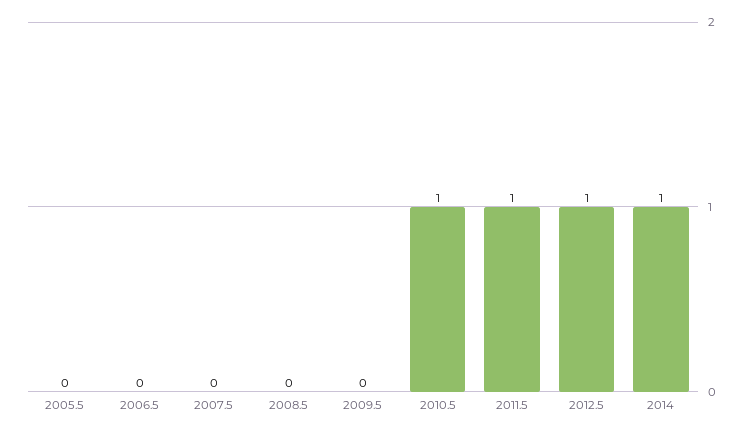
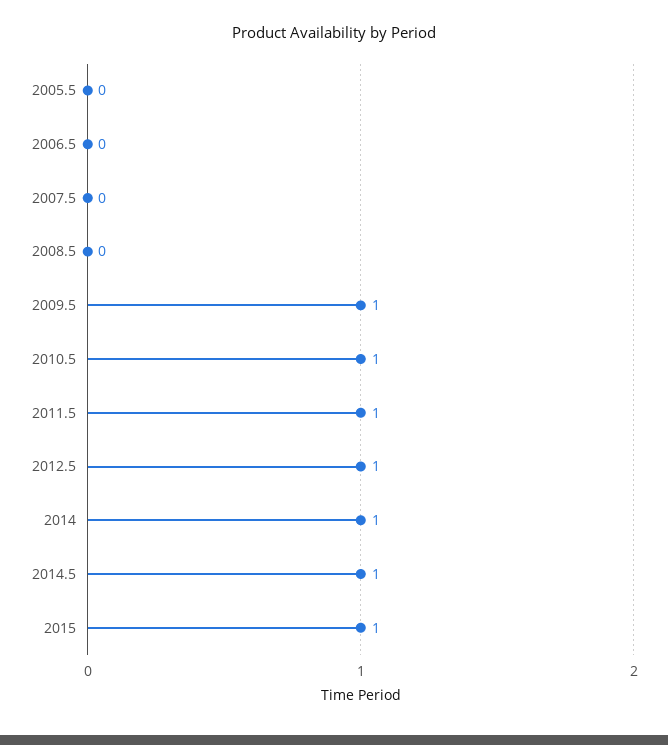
2009.5: 0 -> 1
2014.5: none -> 1
2015: none -> 1

